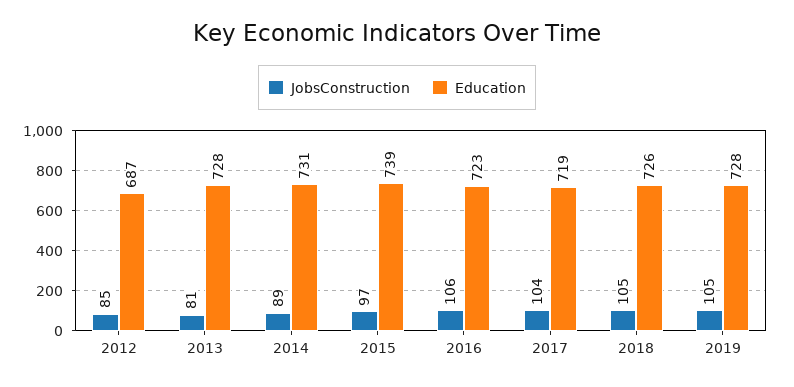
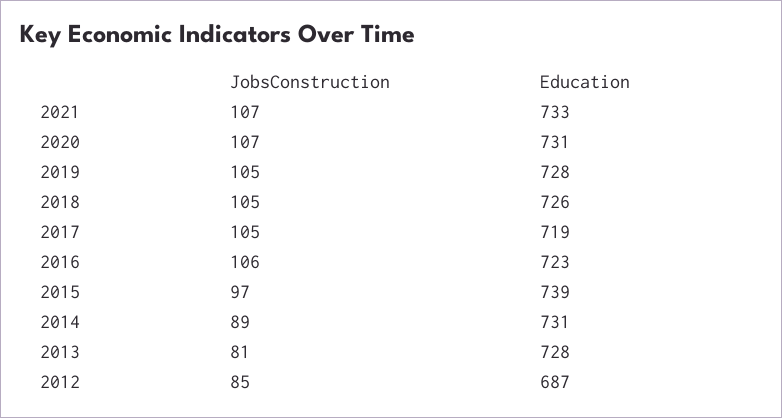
JobsConstruction, 2017: 104 -> 105
JobsConstruction, 2021: none -> 107
Education, 2021: none -> 733
JobsConstruction, 2020: none -> 107
Education, 2020: none -> 731

